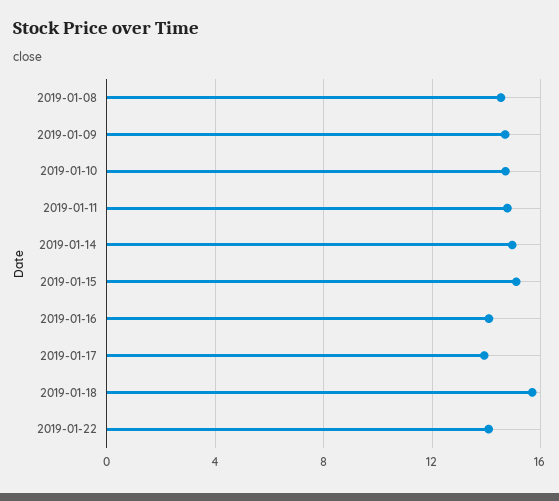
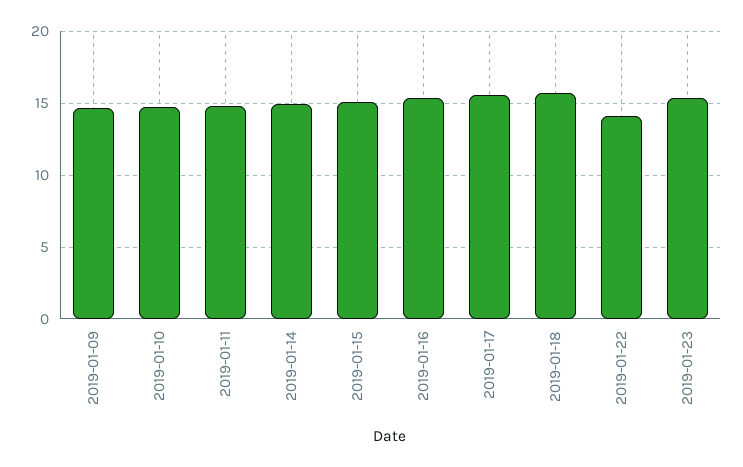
2019-01-08: 14.5 -> none
2019-01-16: 14 -> 15.5
2019-01-17: 14 -> 15.5
2019-01-23: none -> 15.5

